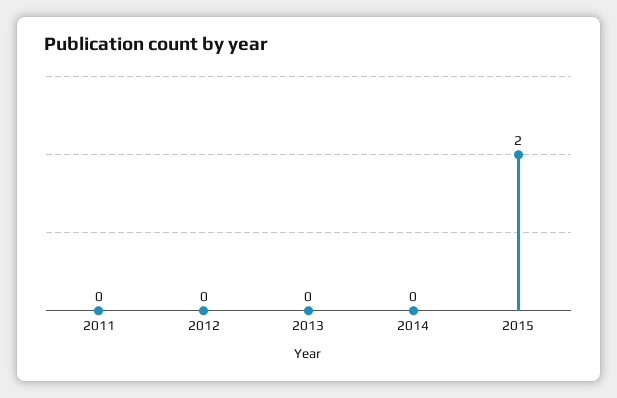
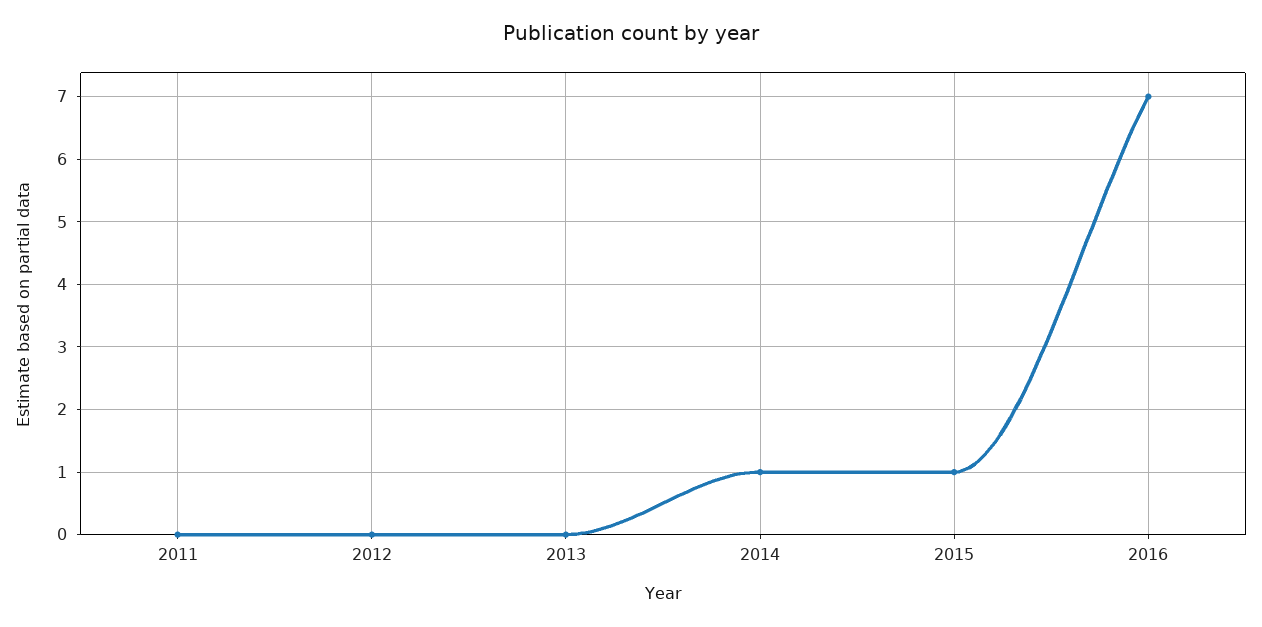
2014: 0 -> 1
2015: 2 -> 1
2016: none -> 7

